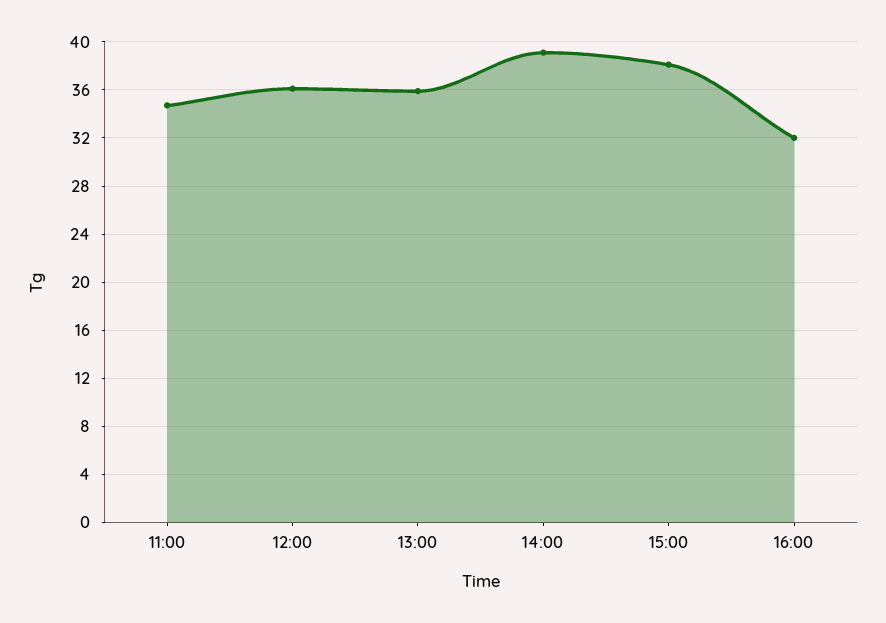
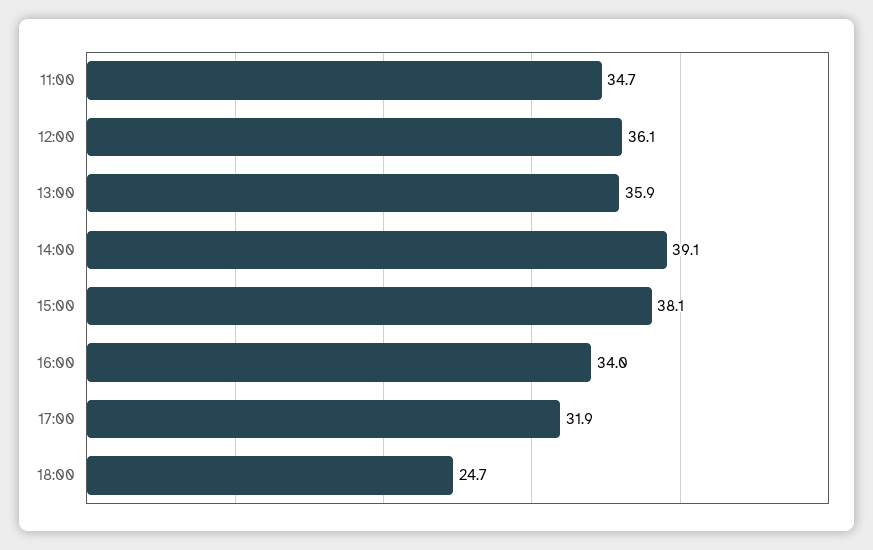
16:00: 32 -> 34
17:00: none -> 31.9
18:00: none -> 24.7

